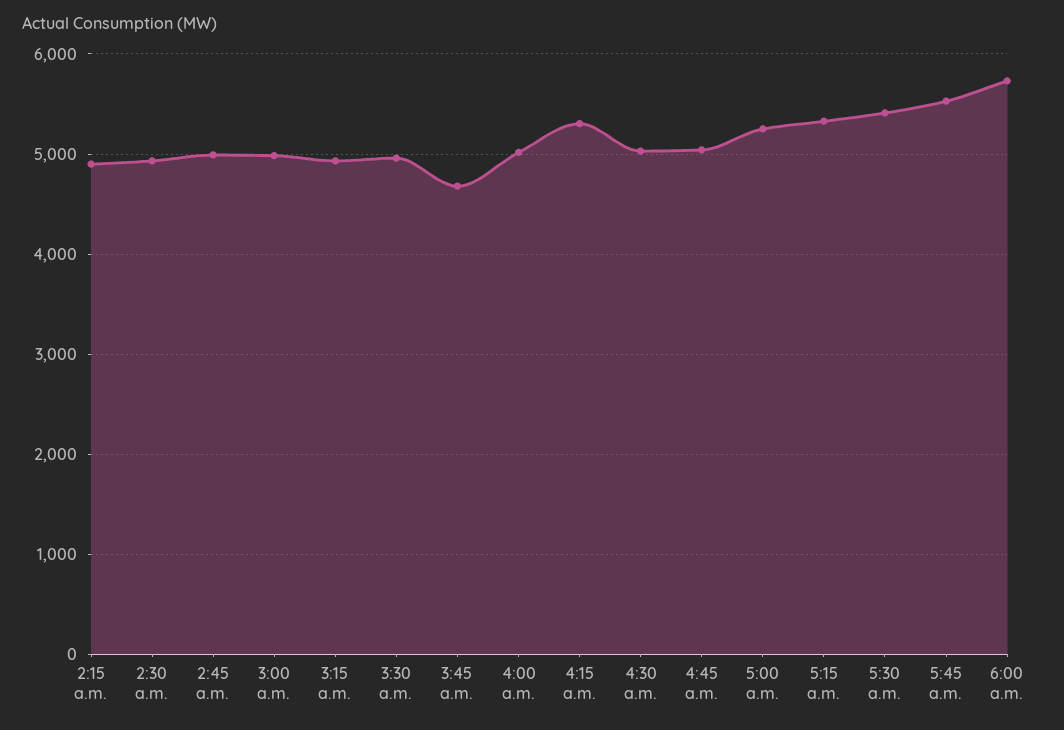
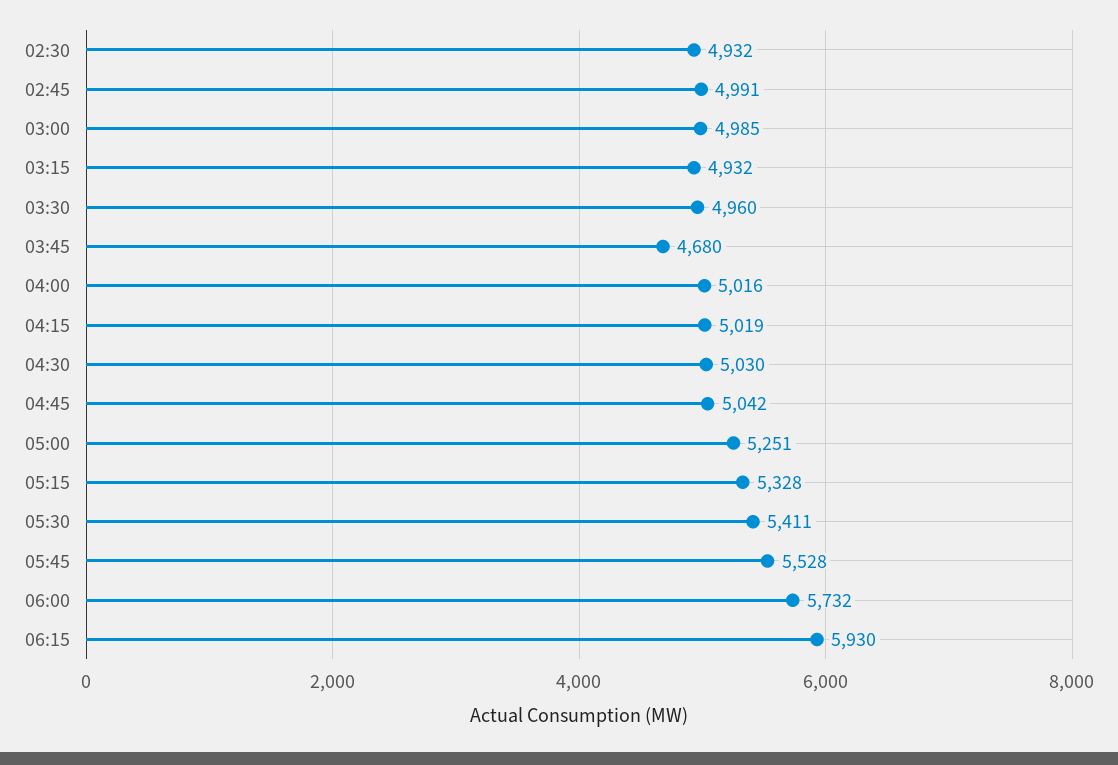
2:15 a.m.: 4900 -> none
4:15 a.m.: 5300 -> 5019
06:15: none -> 5930

